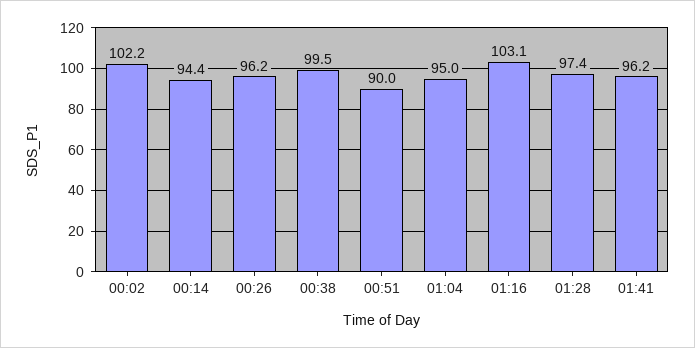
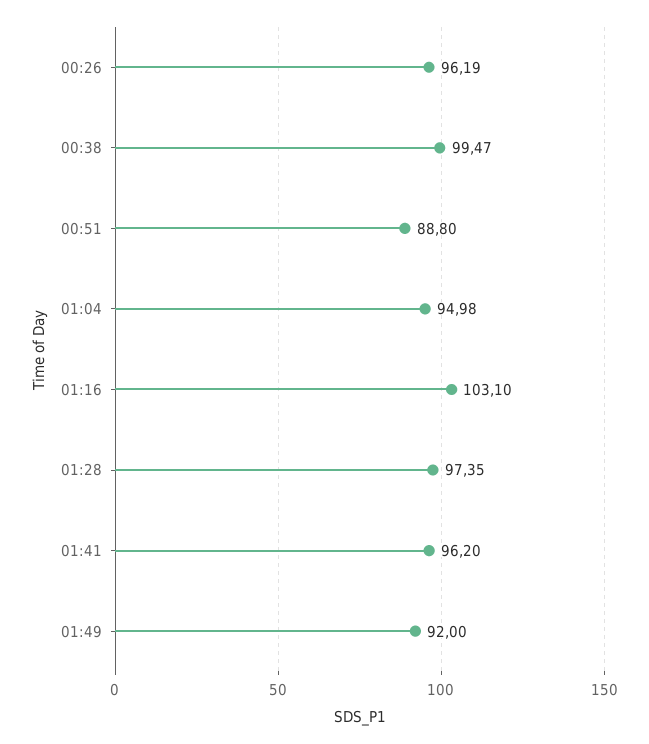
00:02: 102.2 -> none
00:14: 94.4 -> none
00:51: 90 -> 88.8
01:49: none -> 92

